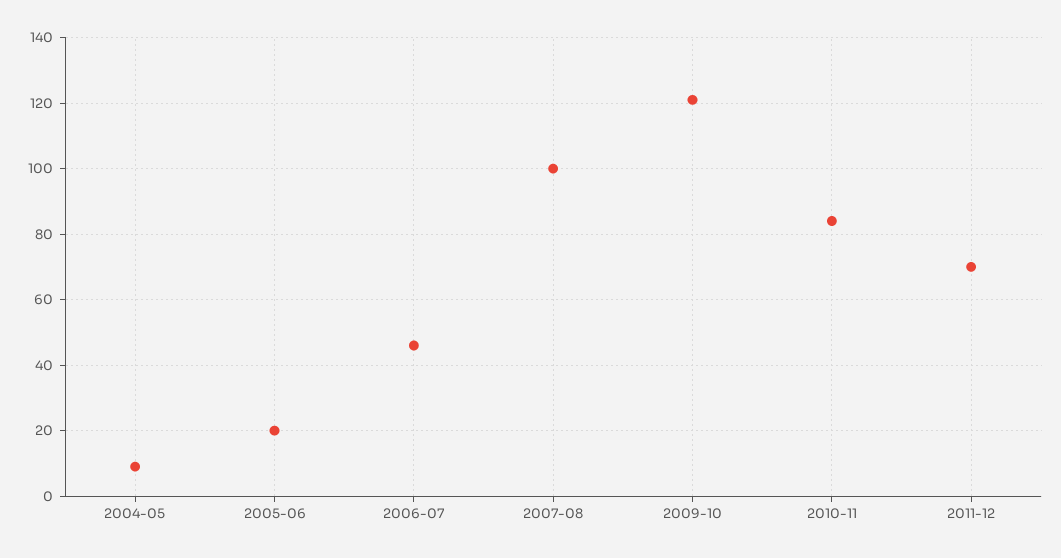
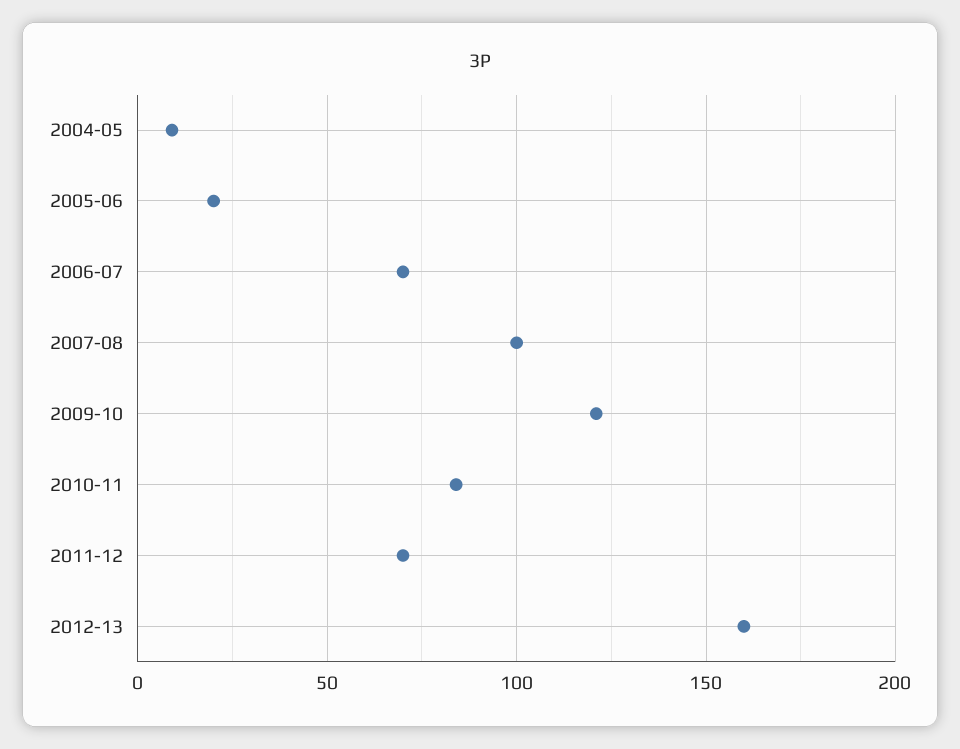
2006-07: 45 -> 70
2012-13: none -> 160

